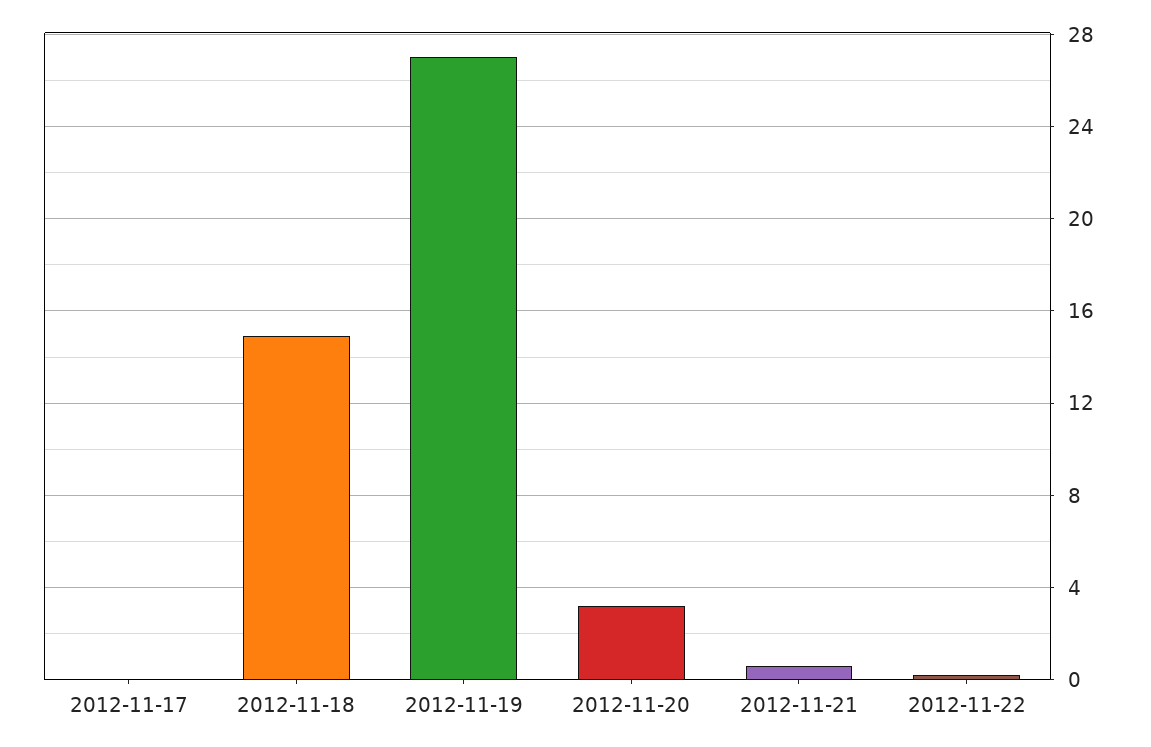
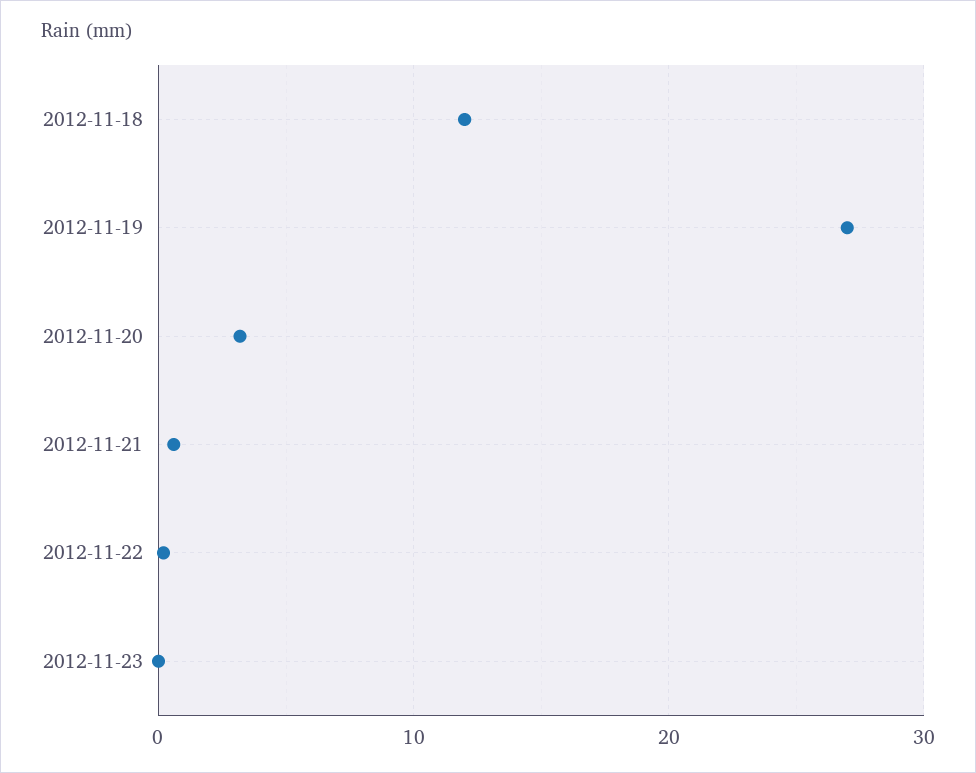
2012-11-17: 0 -> none
2012-11-18: 15 -> 12
2012-11-23: none -> 0

